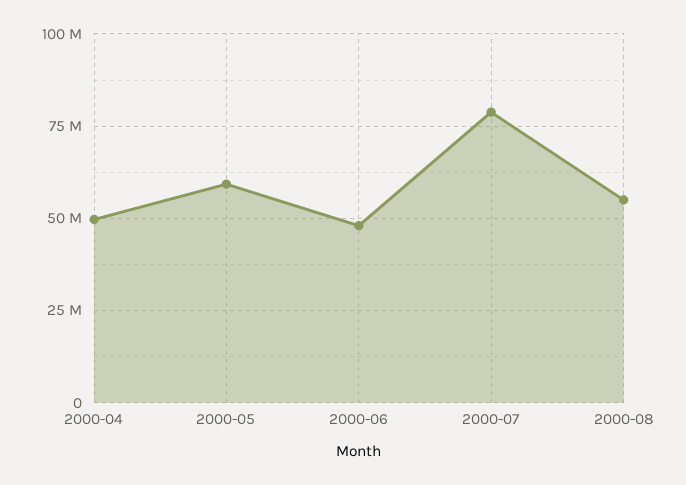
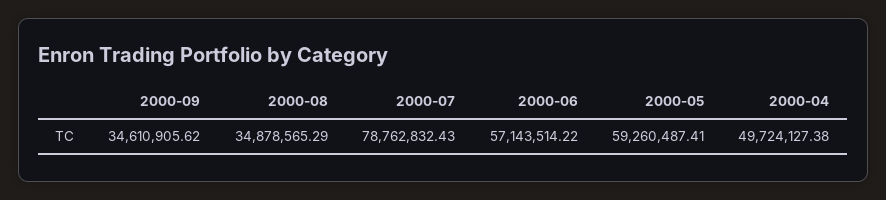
2000-06: 47500000 -> 57143514.22
2000-08: 55000000 -> 34878565.29
2000-09: none -> 34610905.62

